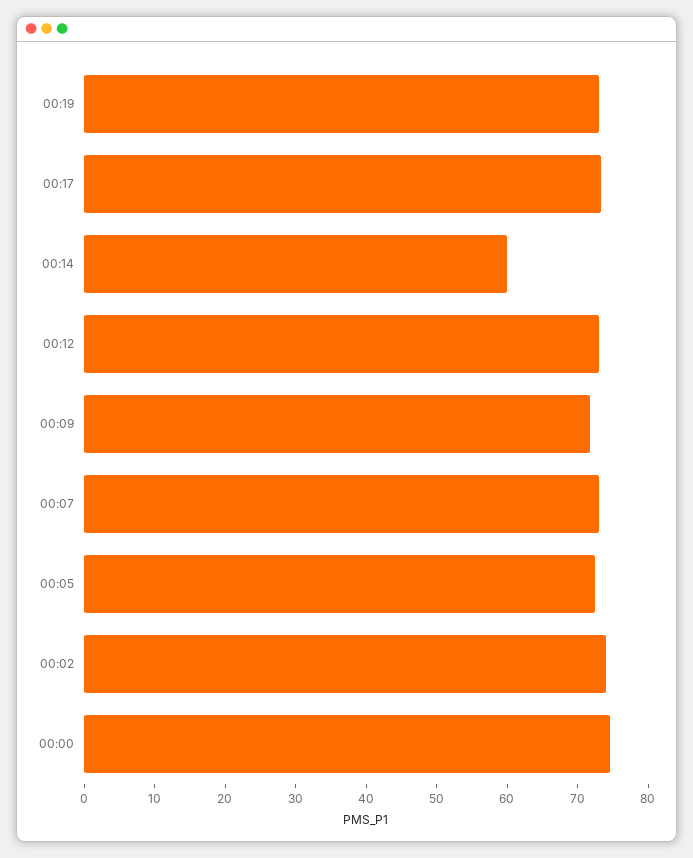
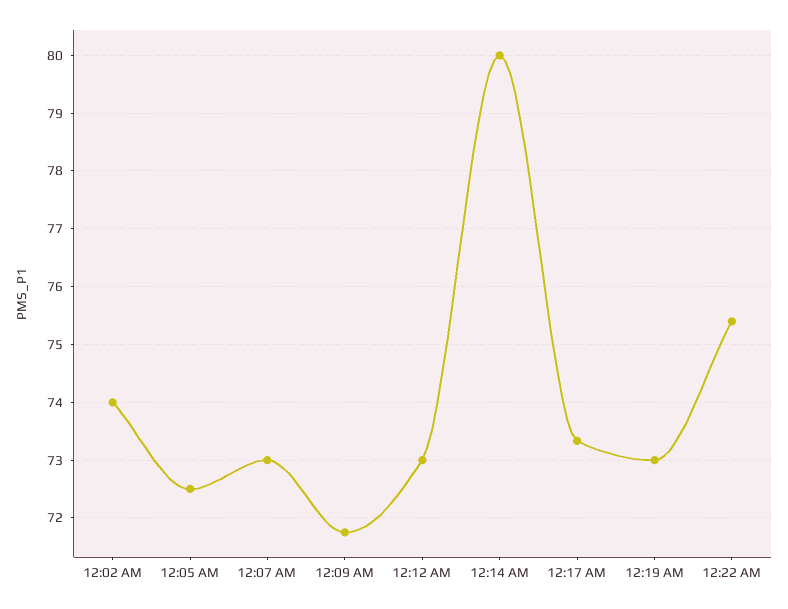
00:14: 60 -> 80
00:00: 74 -> none
12:22 AM: none -> 75.4

